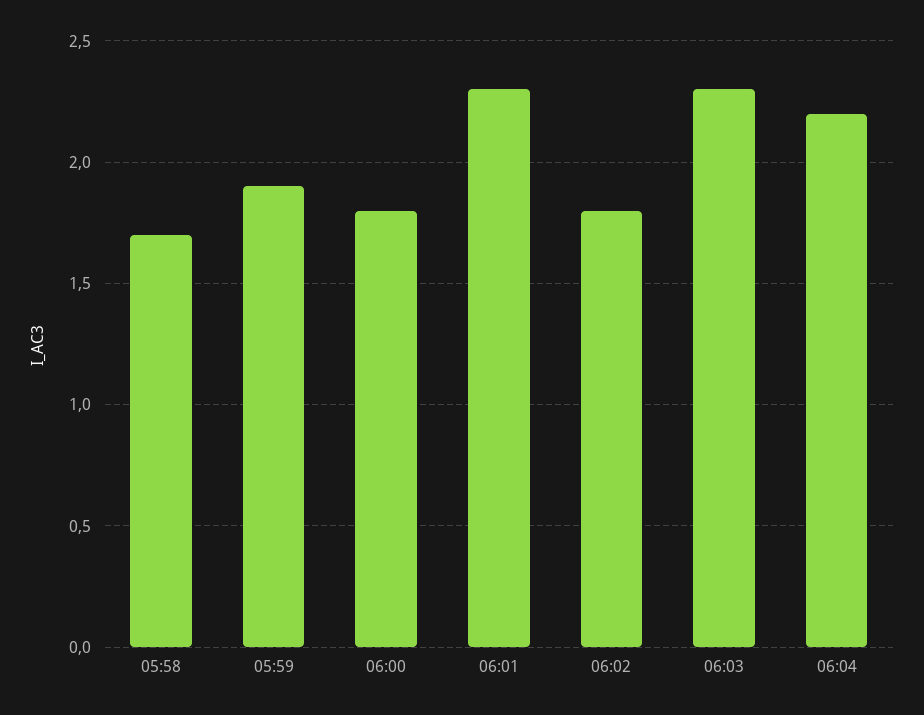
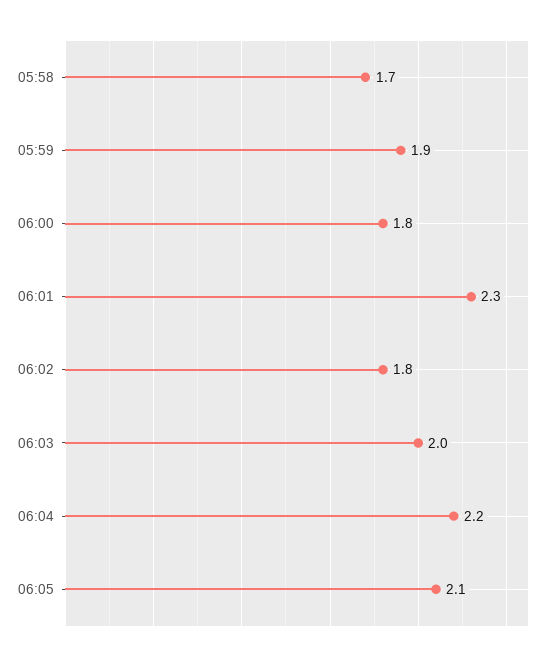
06:03: 2.3 -> 2
06:05: none -> 2.1

